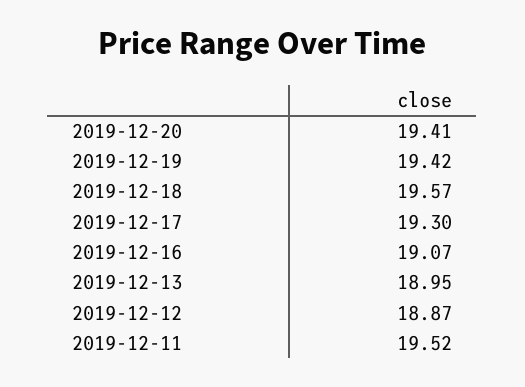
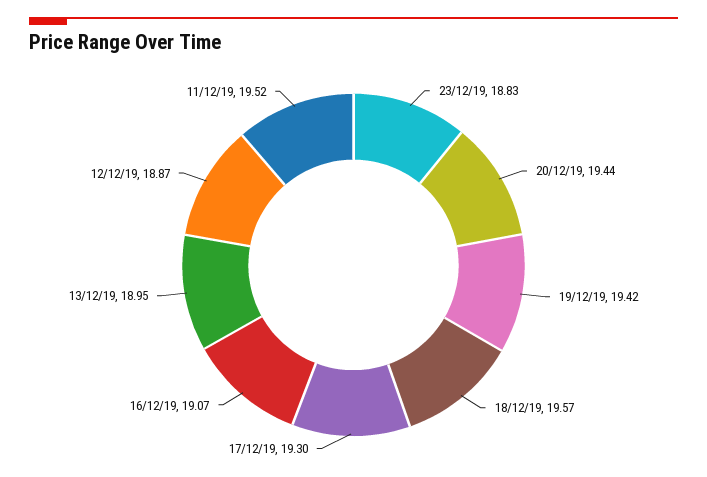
2019-12-20: 19.41 -> 19.44
23/12/19: none -> 18.83

